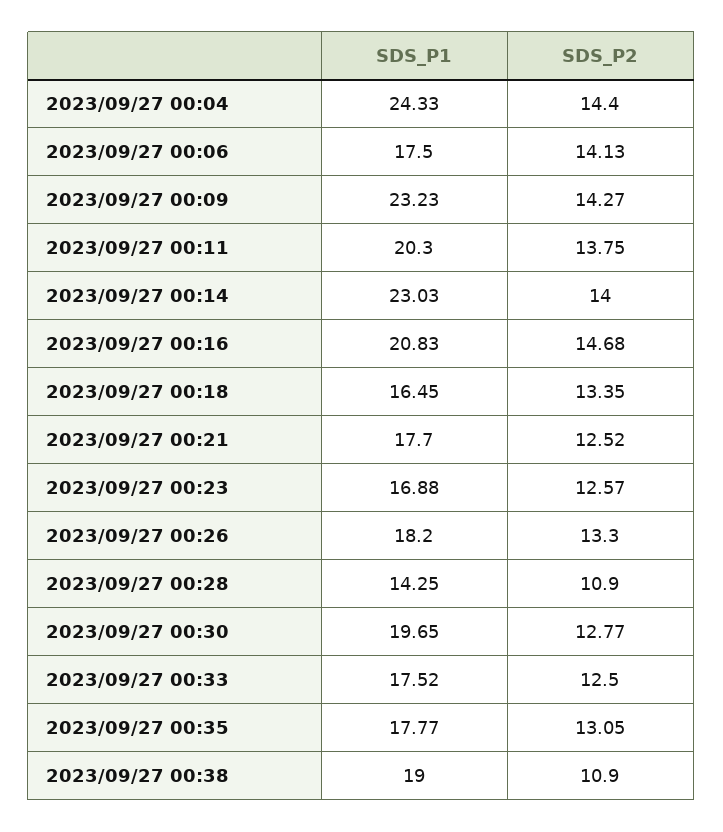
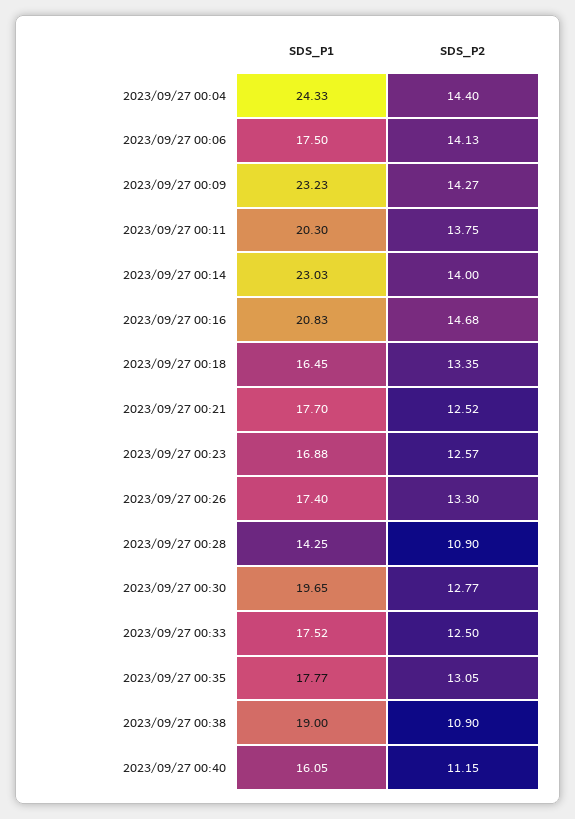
SDS_P1, 2023/09/27 00:26: 18.2 -> 17.4
SDS_P1, 2023/09/27 00:40: none -> 16.05
SDS_P2, 2023/09/27 00:40: none -> 11.15

